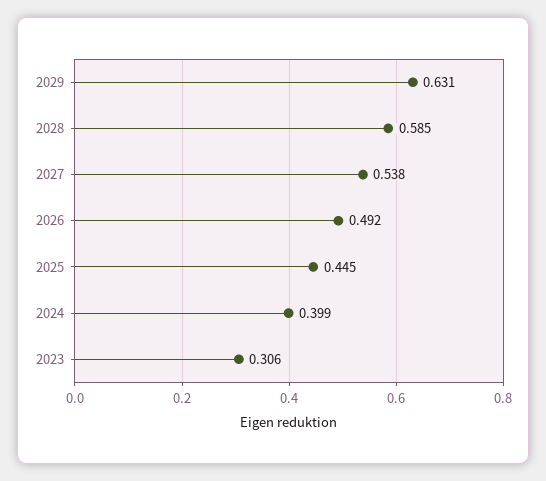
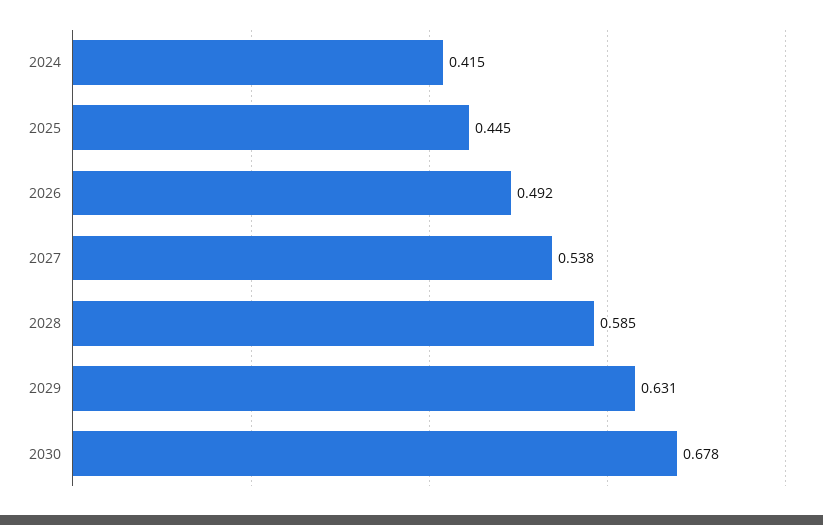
2024: 0.399 -> 0.415
2023: 0.306 -> none
2030: none -> 0.678

